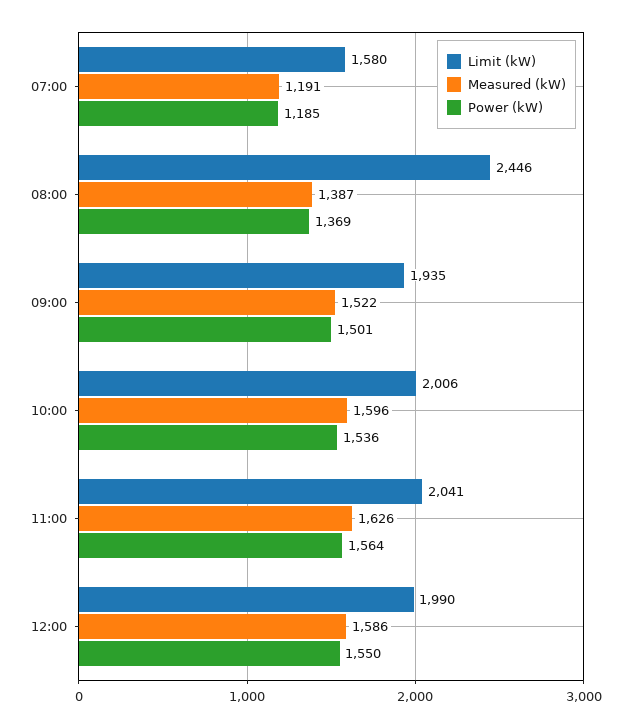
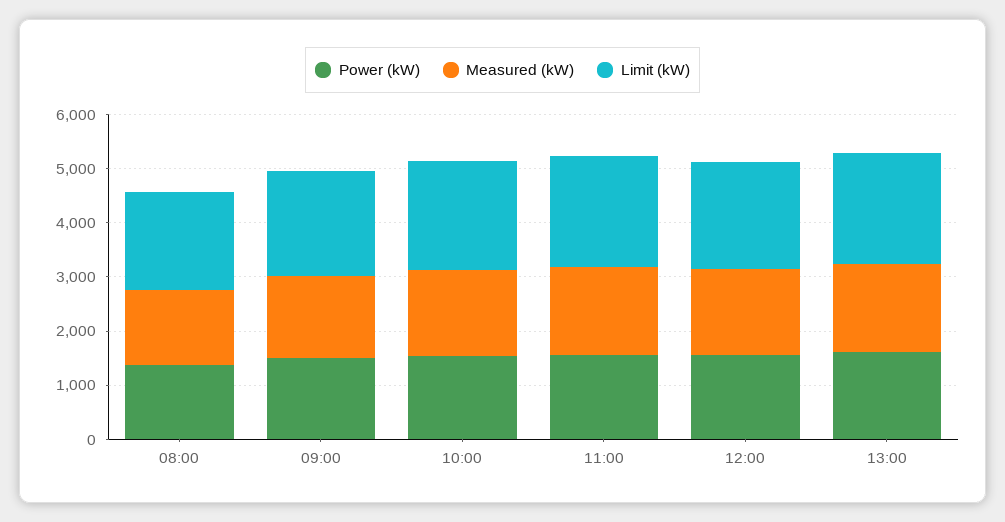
Limit (kW), 07:00: 1580 -> none
Measured (kW), 07:00: 1191 -> none
Power (kW), 07:00: 1185 -> none
Limit (kW), 08:00: 2446 -> 1800
Power (kW), 13:00: none -> 1600
Measured (kW), 13:00: none -> 1600
Limit (kW), 13:00: none -> 2000

